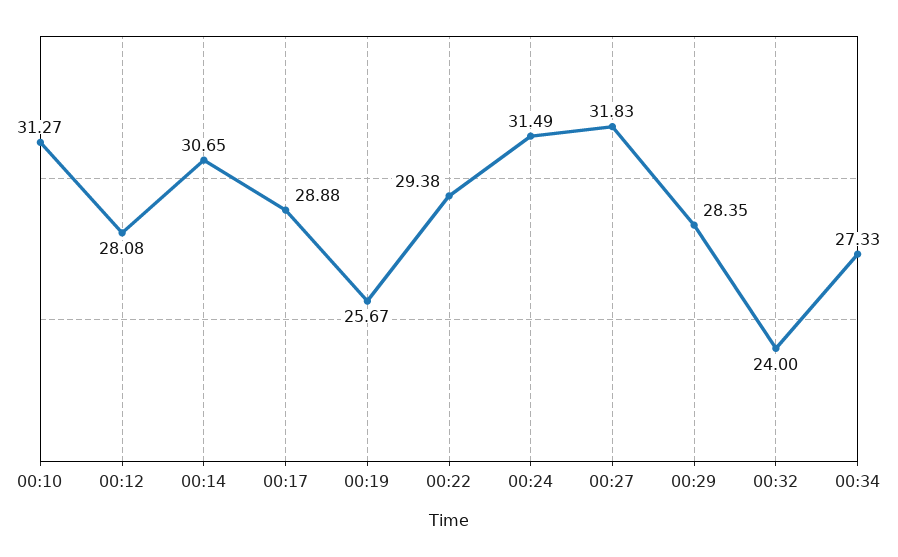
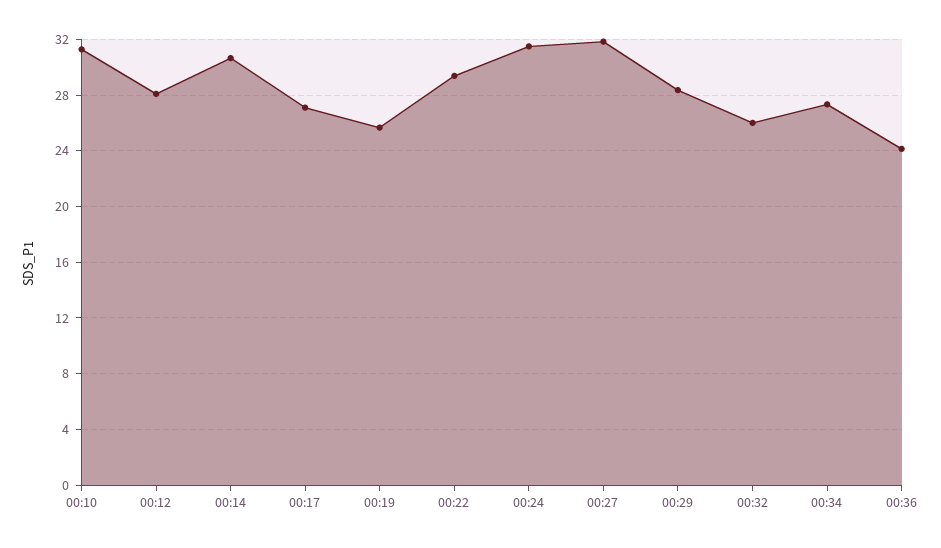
00:17: 28.88 -> 27
00:32: 24 -> 26
00:36: none -> 24

